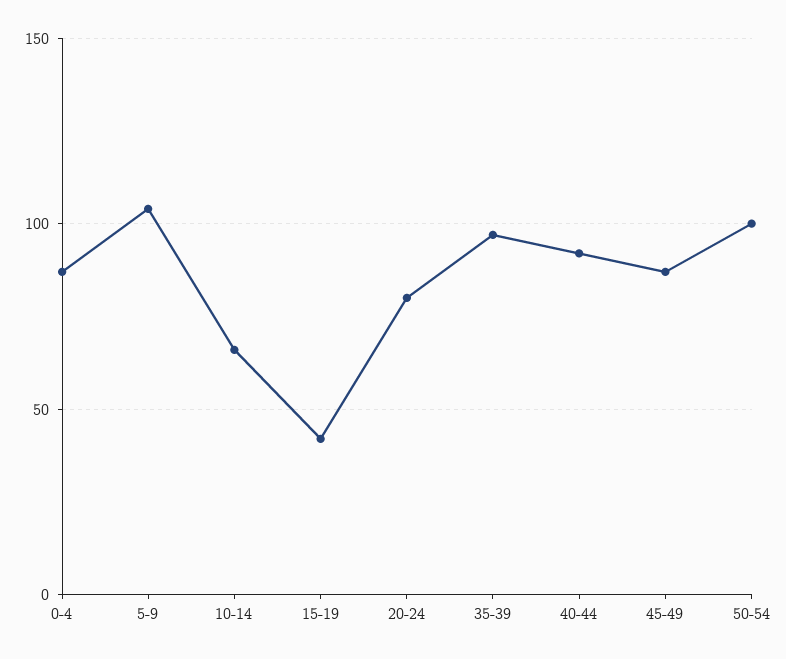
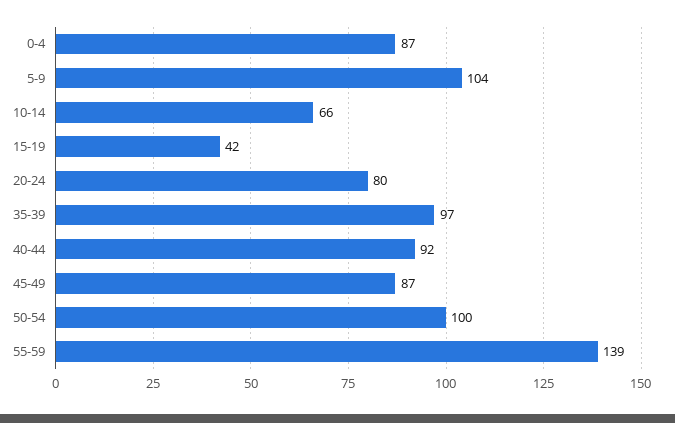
55-59: none -> 139

